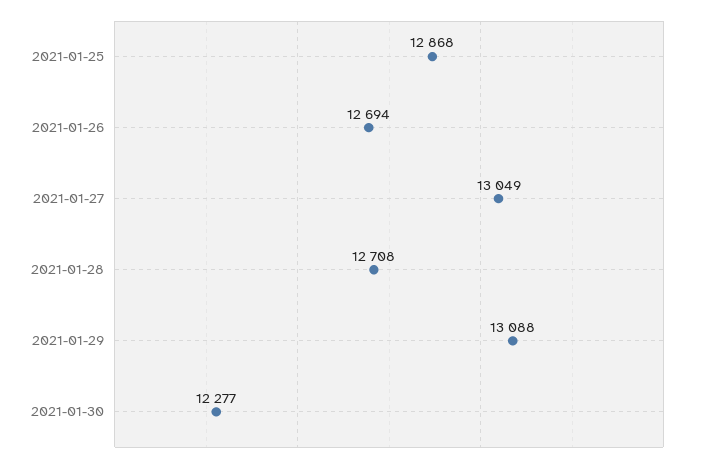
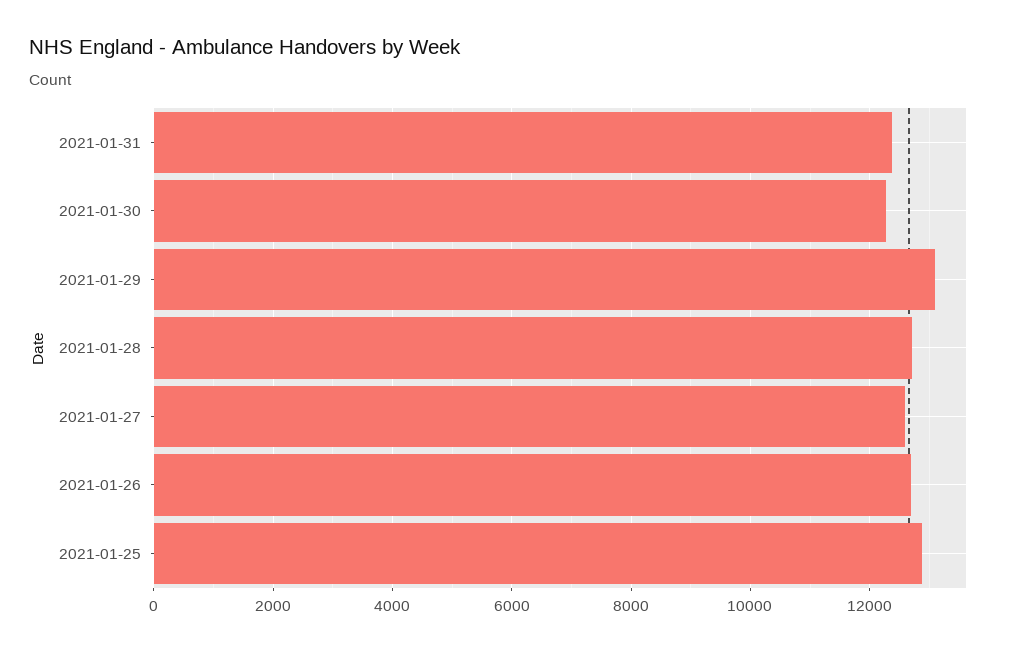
2021-01-27: 13049 -> 12600
2021-01-31: none -> 12400

